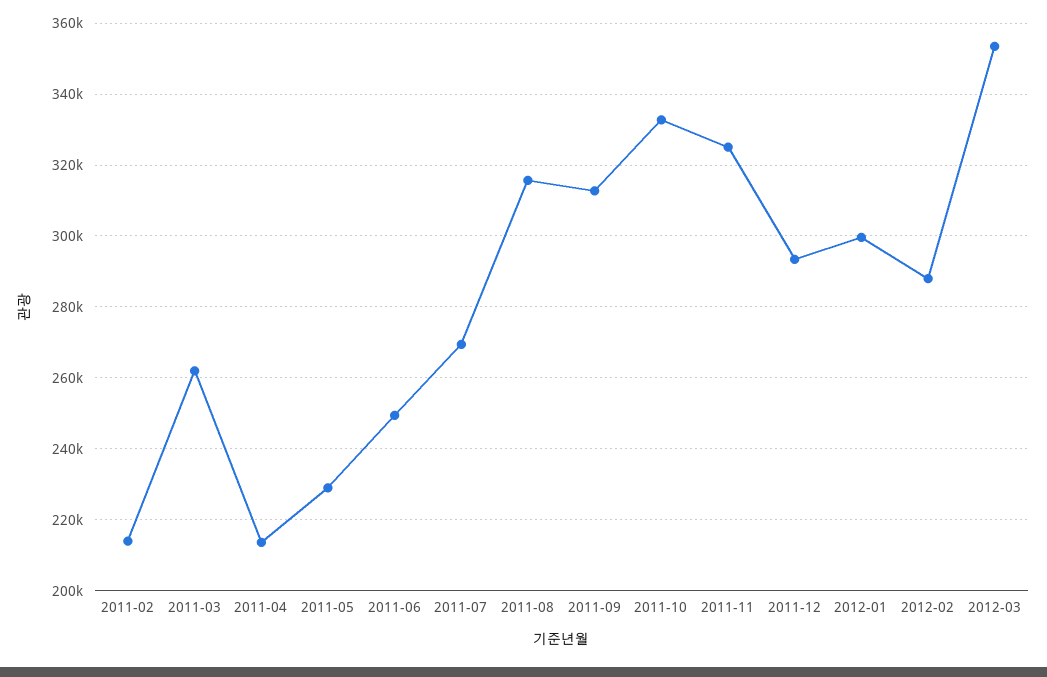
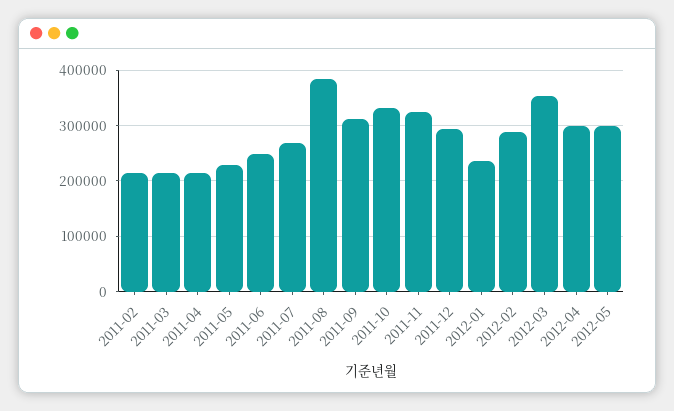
2011-03: 262000 -> 220000
2011-08: 316000 -> 380000
2012-01: 300000 -> 240000
2012-04: none -> 300000
2012-05: none -> 300000

